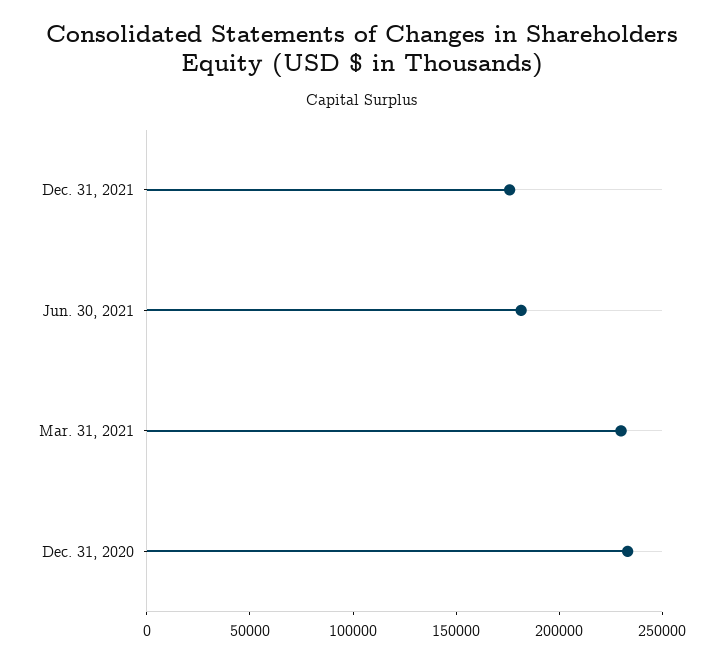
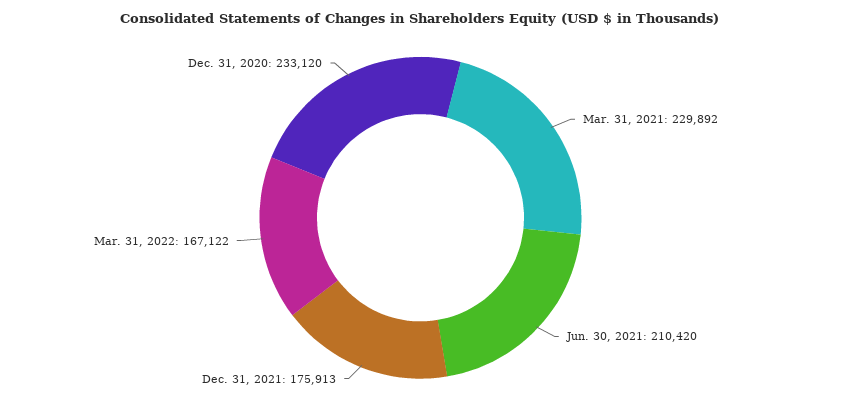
Jun. 30, 2021: 180000 -> 210420
Mar. 31, 2022: none -> 167122

